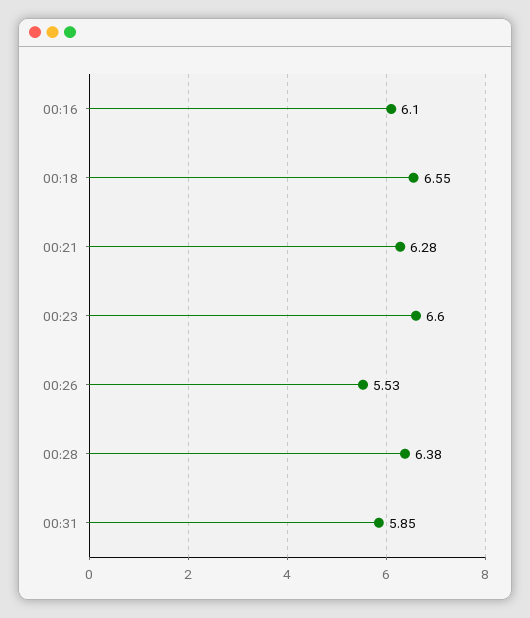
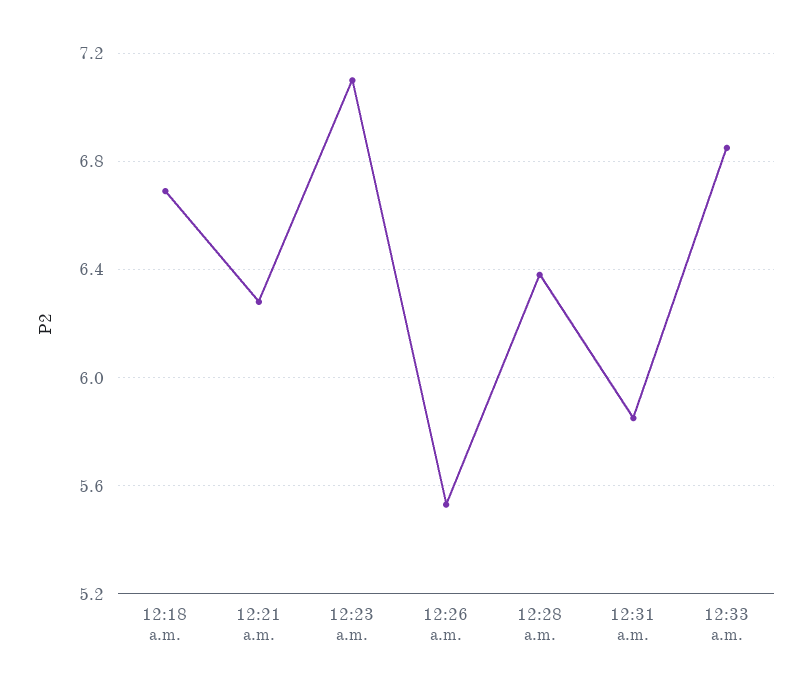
00:16: 6.1 -> none
00:18: 6.55 -> 6.7
00:23: 6.6 -> 7.1
12:33 a.m.: none -> 6.85

